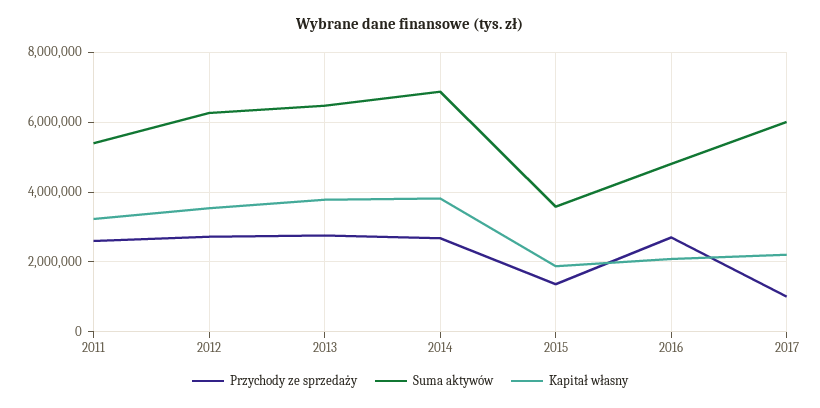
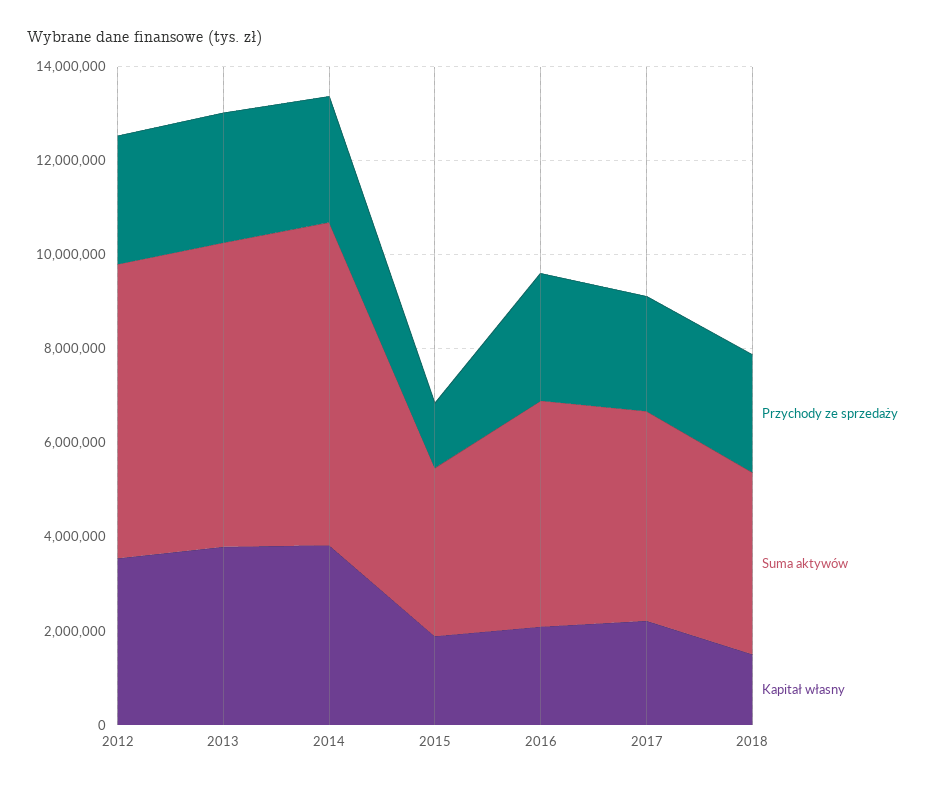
Przychody ze sprzedaży, 2011: 2600000 -> none
Suma aktywów, 2011: 5400000 -> none
Kapitał własny, 2011: 3200000 -> none
Przychody ze sprzedaży, 2017: 1000000 -> 2500000
Suma aktywów, 2017: 6000000 -> 4500000
Przychody ze sprzedaży, 2018: none -> 2500000
Suma aktywów, 2018: none -> 4000000
Kapitał własny, 2018: none -> 1500000

